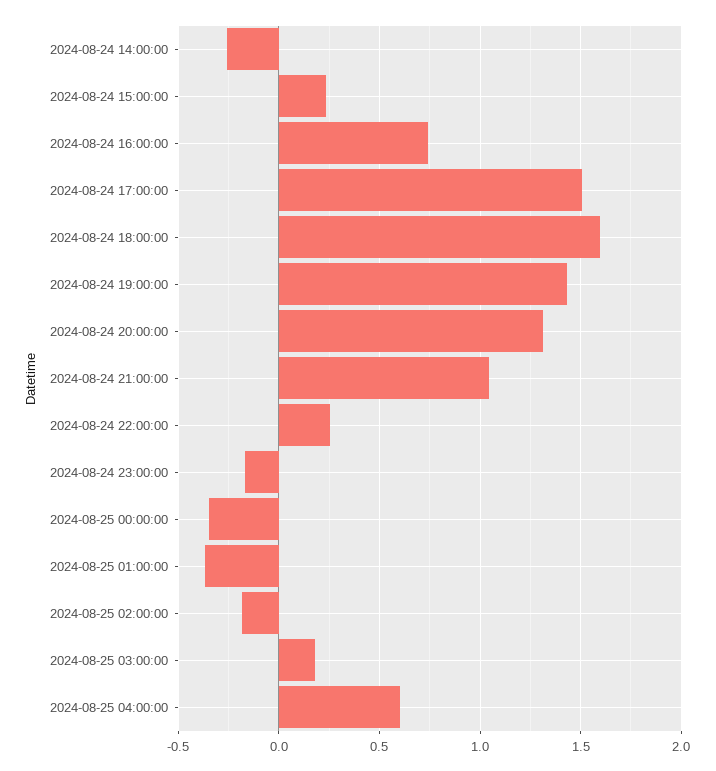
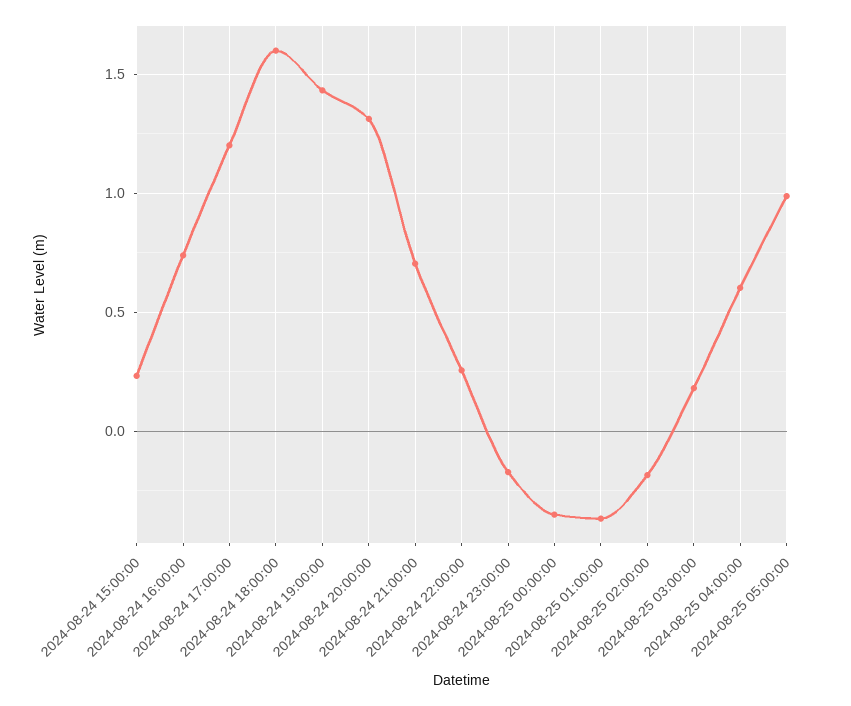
2024-08-24 14:00:00: -0.25 -> none
2024-08-24 17:00:00: 1.5 -> 1.2
2024-08-24 21:00:00: 1.05 -> 0.7
2024-08-25 05:00:00: none -> 1

